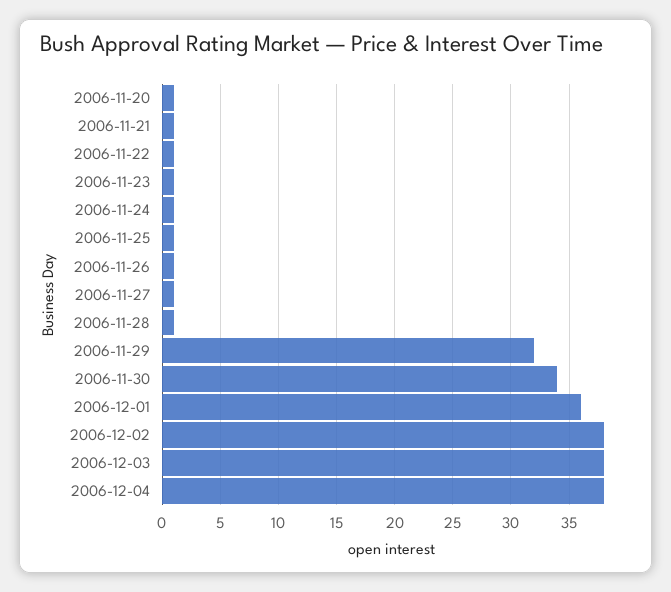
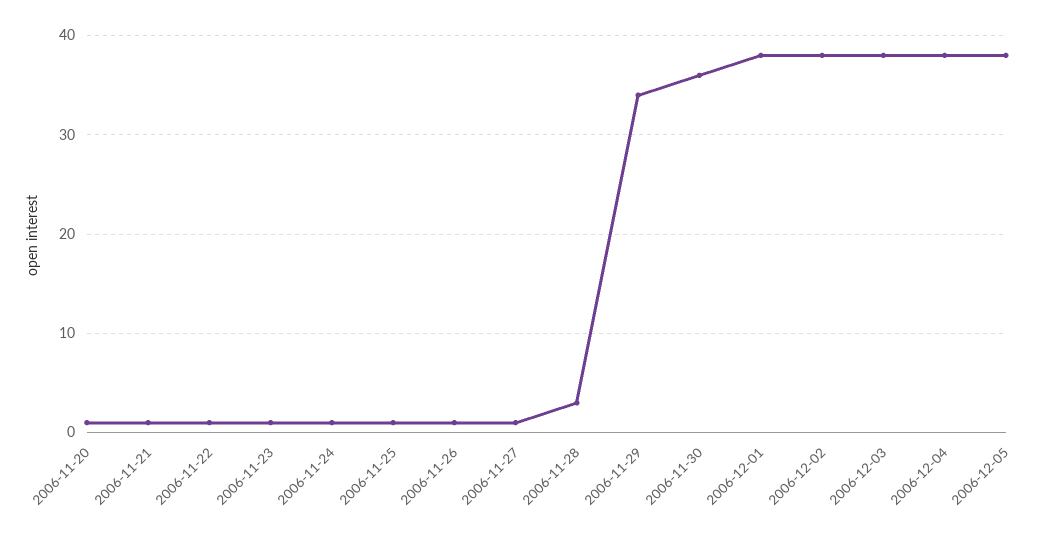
2006-11-28: 1 -> 3
2006-11-29: 32 -> 34
2006-11-30: 34 -> 36
2006-12-01: 36 -> 38
2006-12-05: none -> 38

